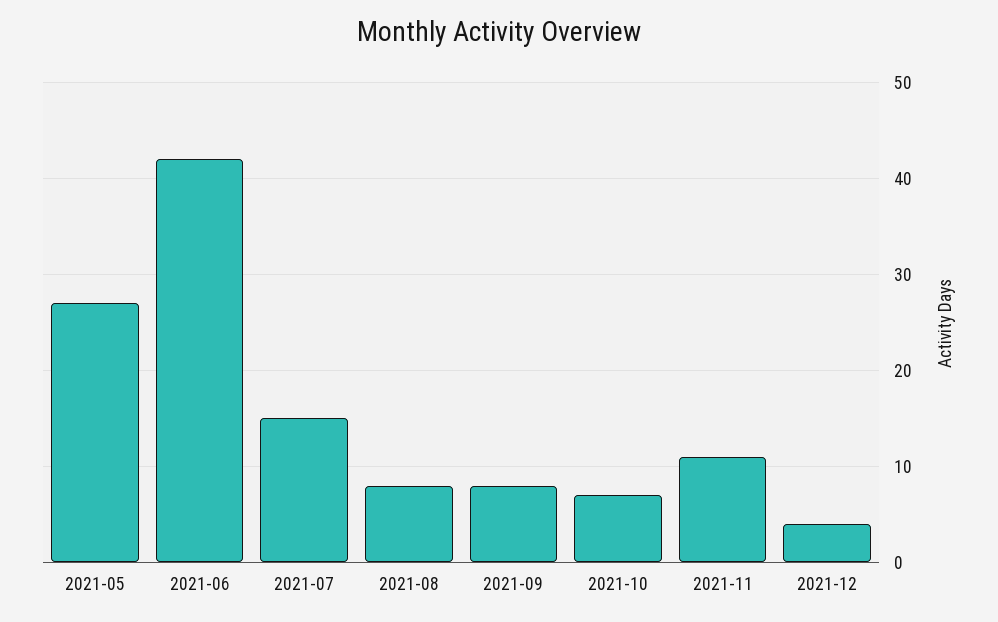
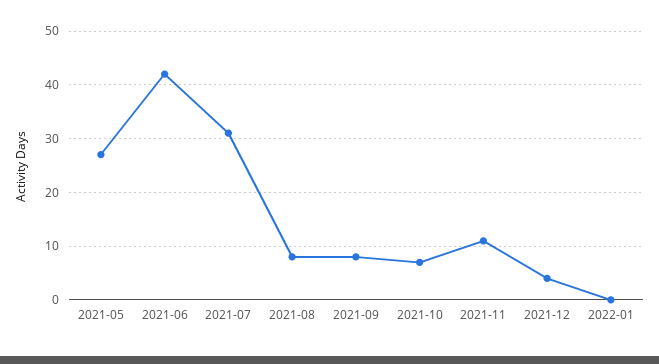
2021-07: 15 -> 30
2022-01: none -> 0

